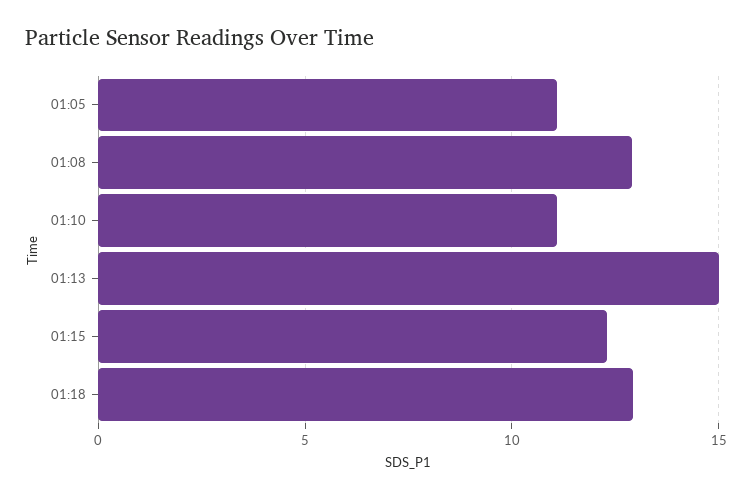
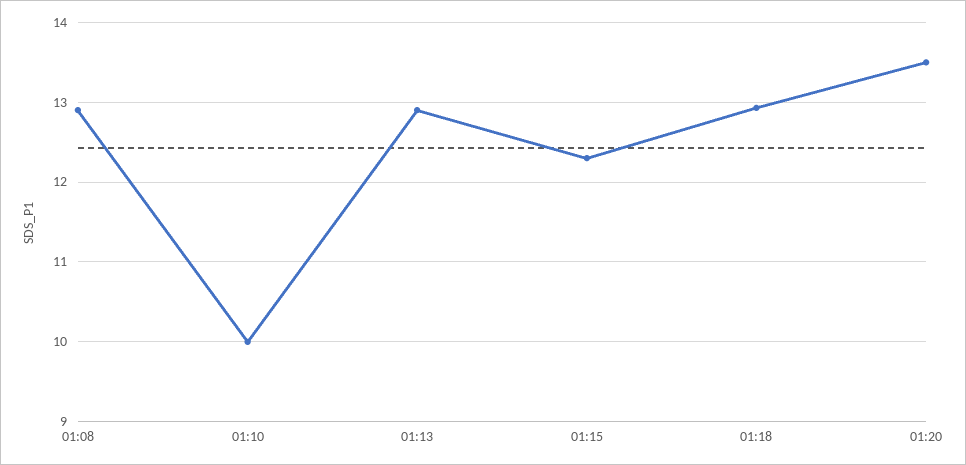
01:05: 11 -> none
01:10: 11 -> 10
01:13: 15 -> 12.9
01:20: none -> 13.5

